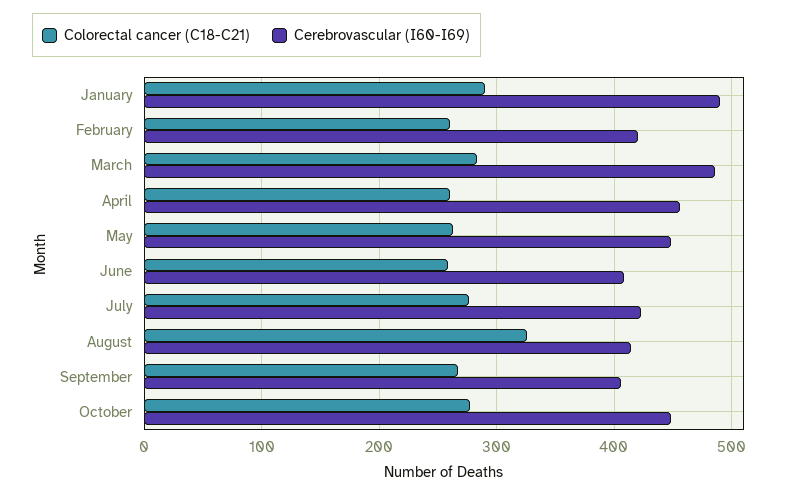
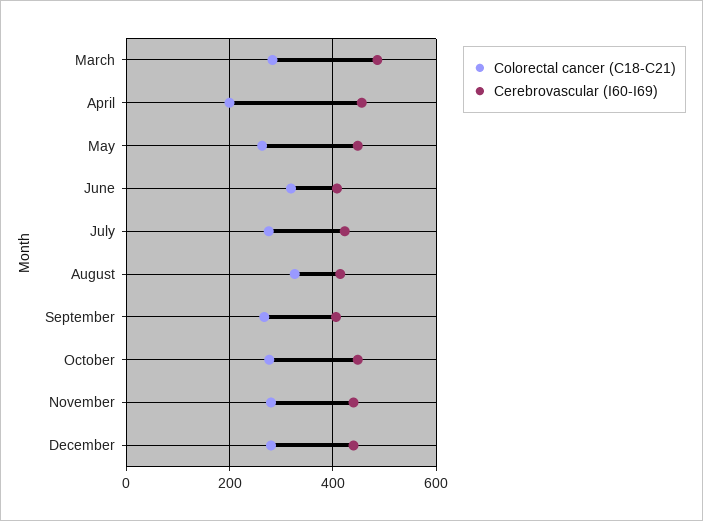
Colorectal cancer (C18-C21), January: 290 -> none
Cerebrovascular (I60-I69), January: 490 -> none
Colorectal cancer (C18-C21), February: 260 -> none
Cerebrovascular (I60-I69), February: 420 -> none
Colorectal cancer (C18-C21), April: 260 -> 200
Colorectal cancer (C18-C21), June: 260 -> 320
Colorectal cancer (C18-C21), November: none -> 280
Cerebrovascular (I60-I69), November: none -> 440
Colorectal cancer (C18-C21), December: none -> 280
Cerebrovascular (I60-I69), December: none -> 440

